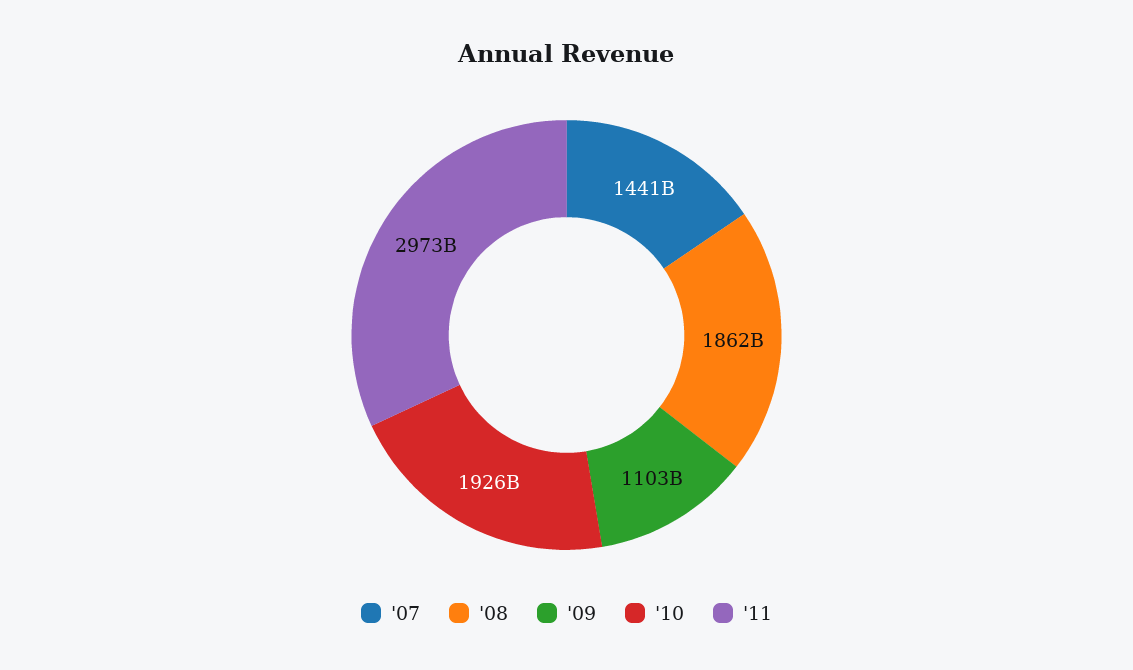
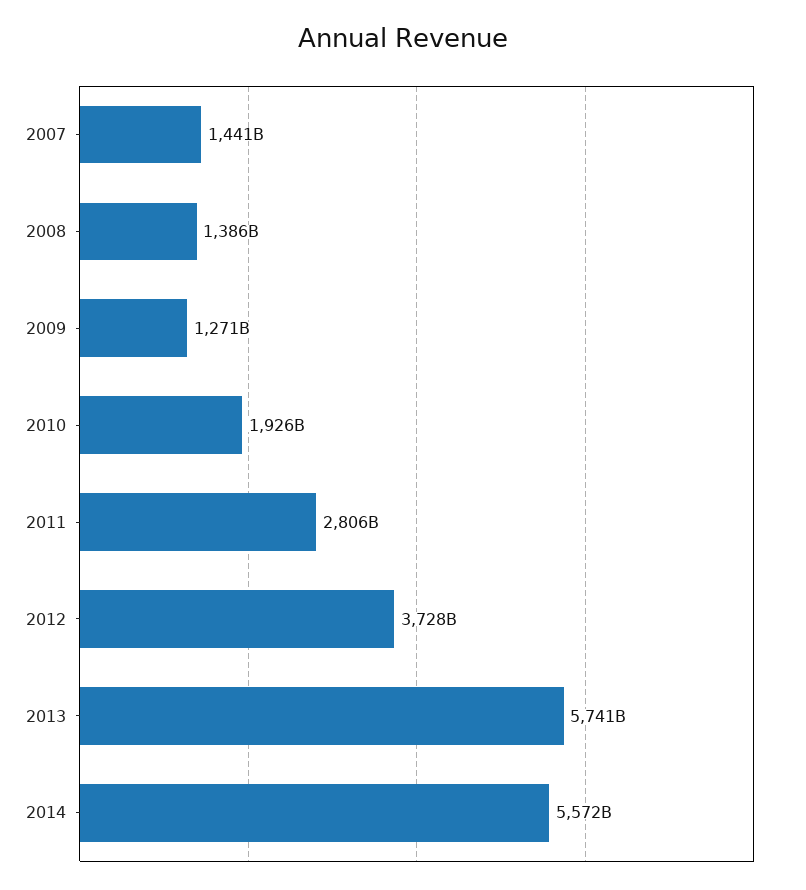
'08: 1862000000000 -> 1386000000000
'09: 1103000000000 -> 1271000000000
'11: 2973000000000 -> 2806000000000
2012: none -> 3728000000000
2013: none -> 5741000000000
2014: none -> 5572000000000

